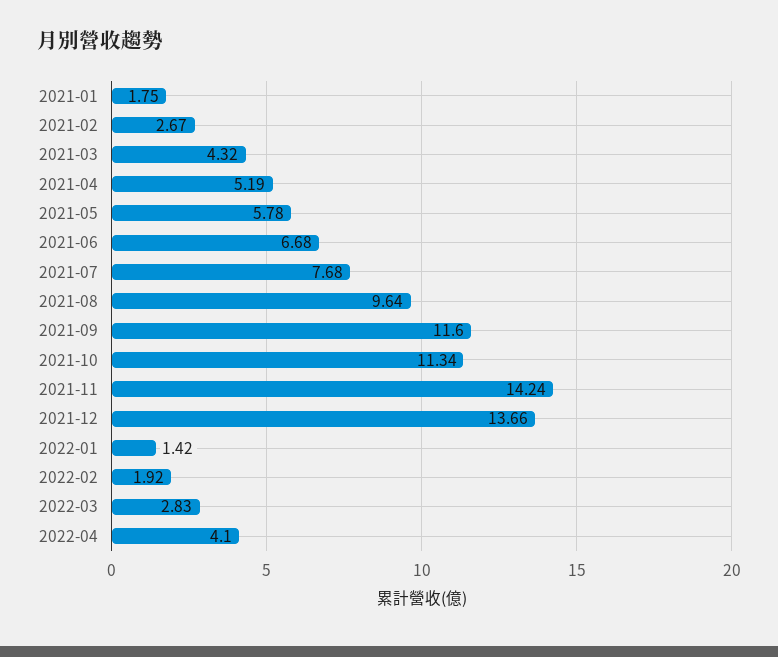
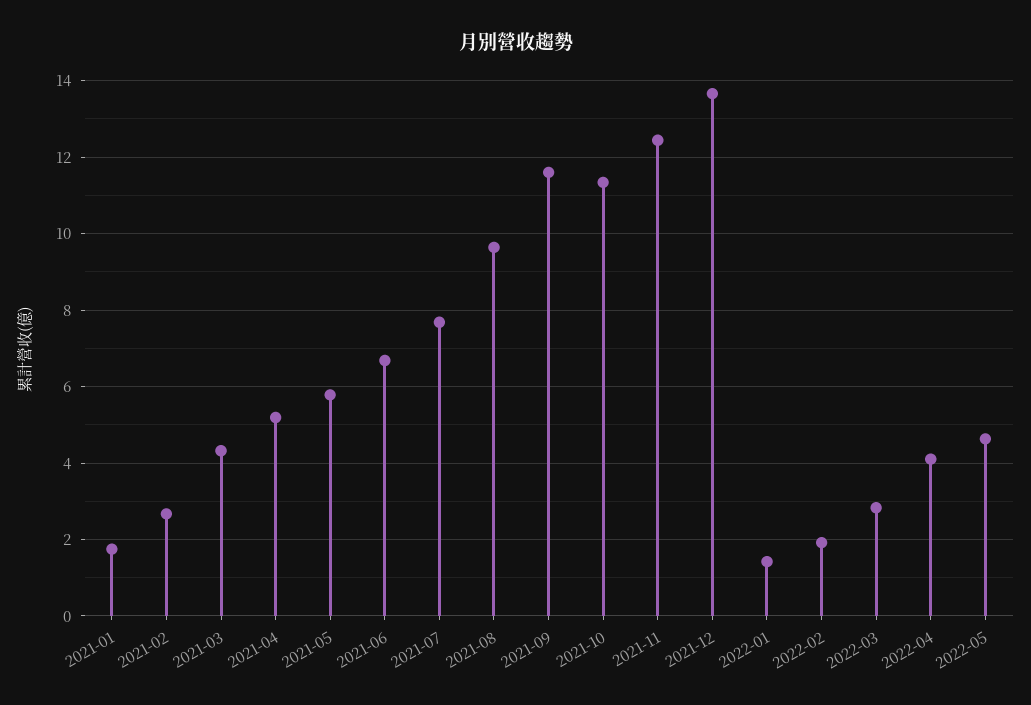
2021-11: 14.24 -> 12.4
2022-05: none -> 4.6

